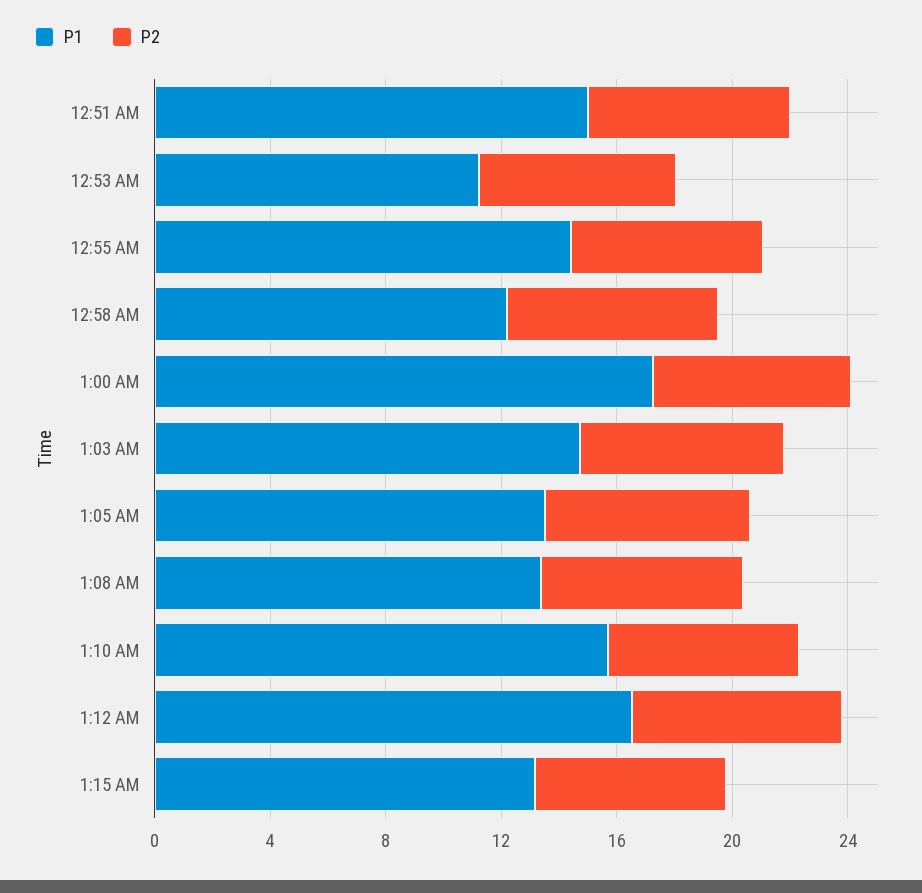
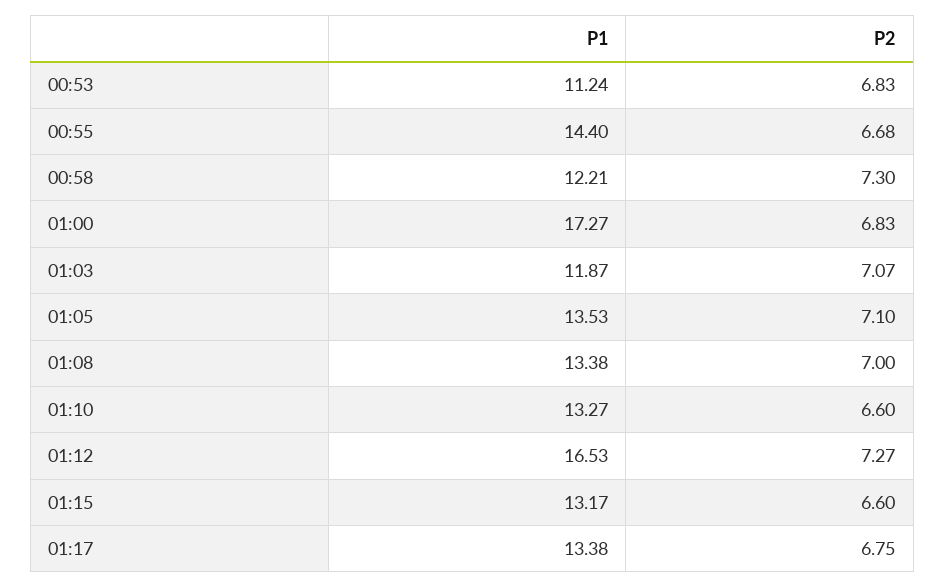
P1, 12:51 AM: 15 -> none
P2, 12:51 AM: 7 -> none
P1, 1:03 AM: 15 -> 11.87
P1, 1:10 AM: 16 -> 13.27
P1, 01:17: none -> 13.38
P2, 01:17: none -> 6.75

